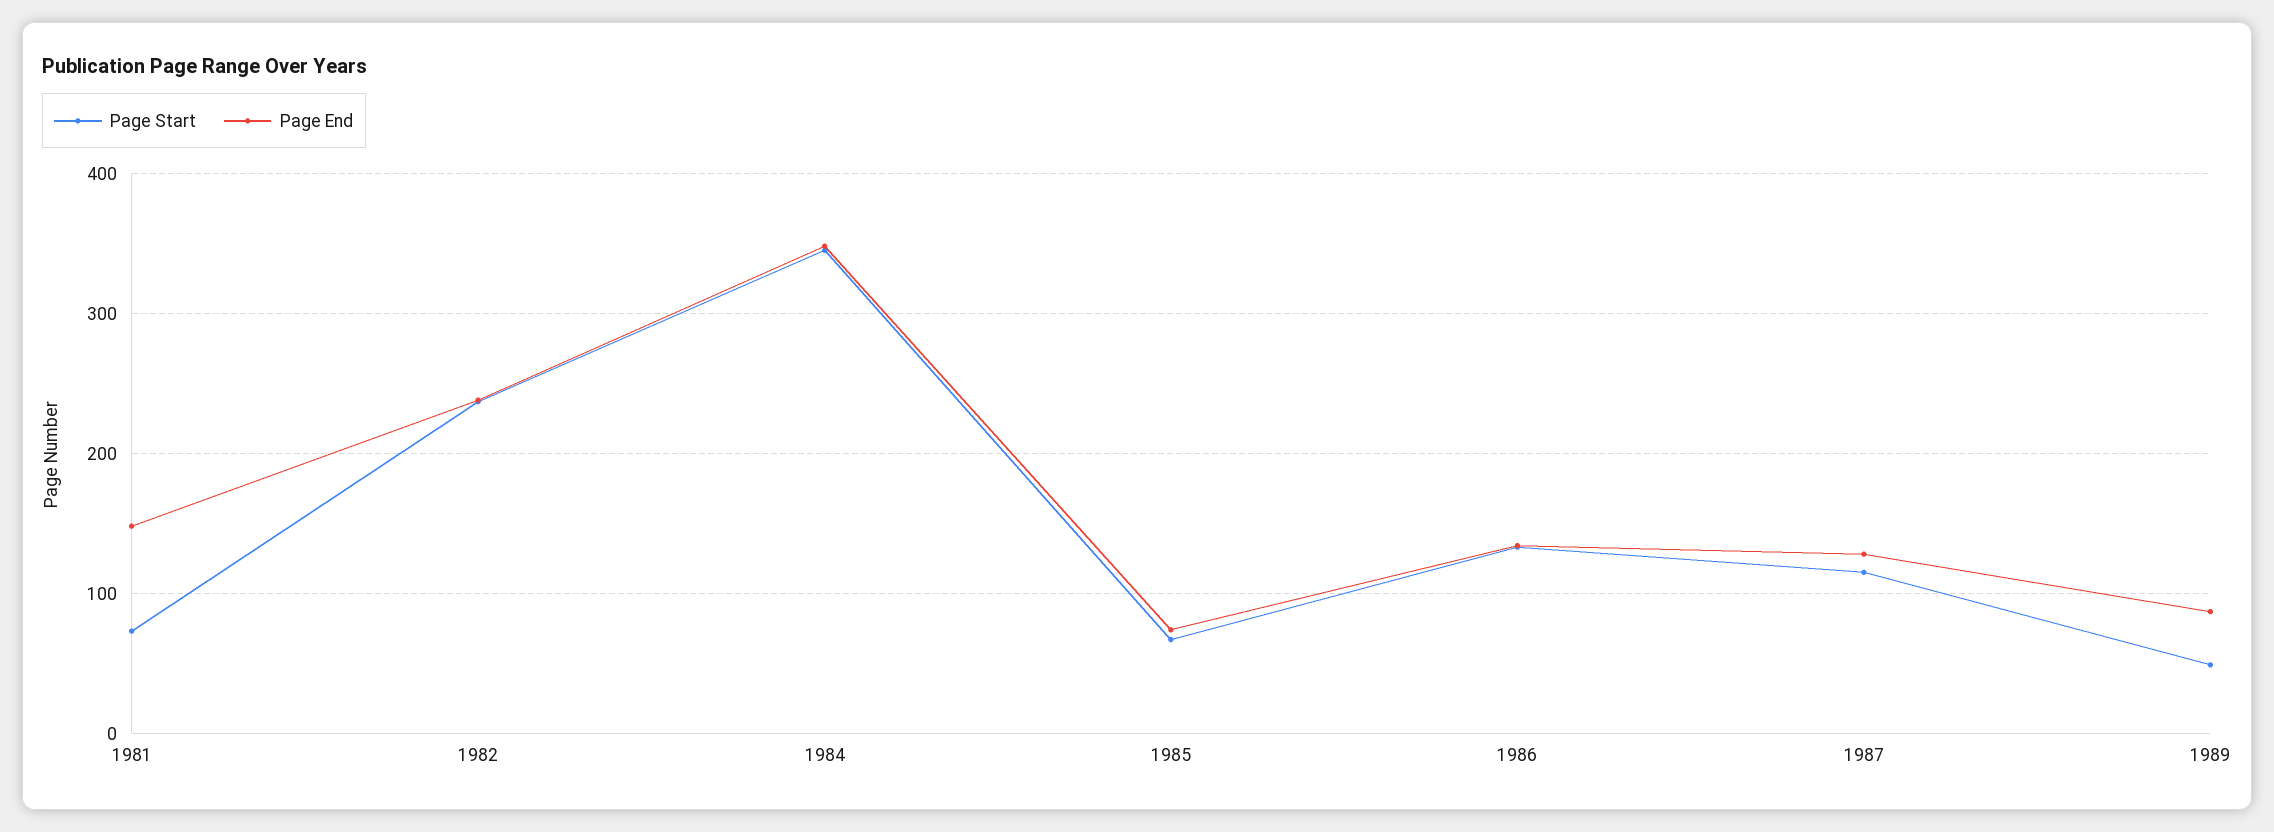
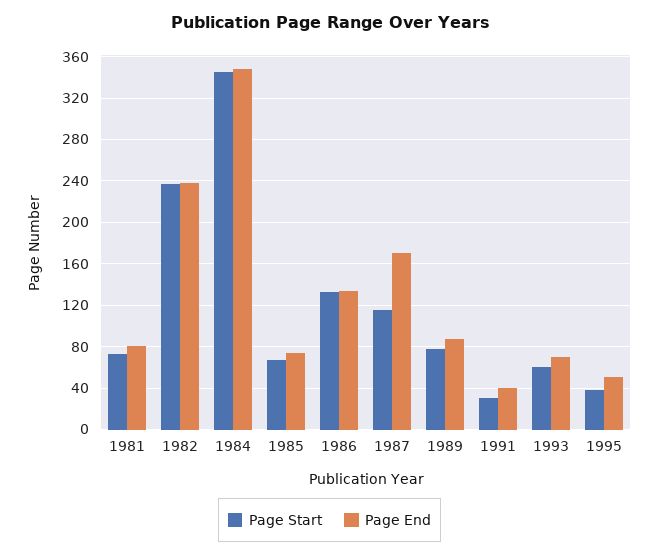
Page End, 1981: 150 -> 80
Page End, 1987: 130 -> 170
Page Start, 1989: 50 -> 80
Page Start, 1991: none -> 30
Page End, 1991: none -> 40
Page Start, 1993: none -> 60
Page End, 1993: none -> 70
Page Start, 1995: none -> 40
Page End, 1995: none -> 50

